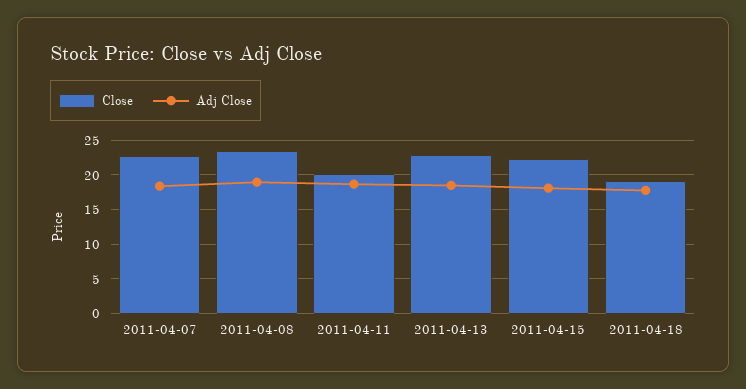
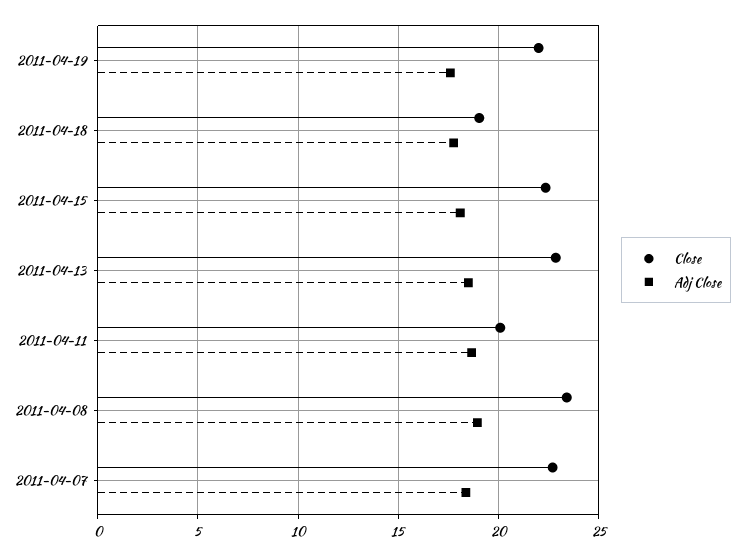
Close, 2011-04-19: none -> 22
Adj Close, 2011-04-19: none -> 17.5

